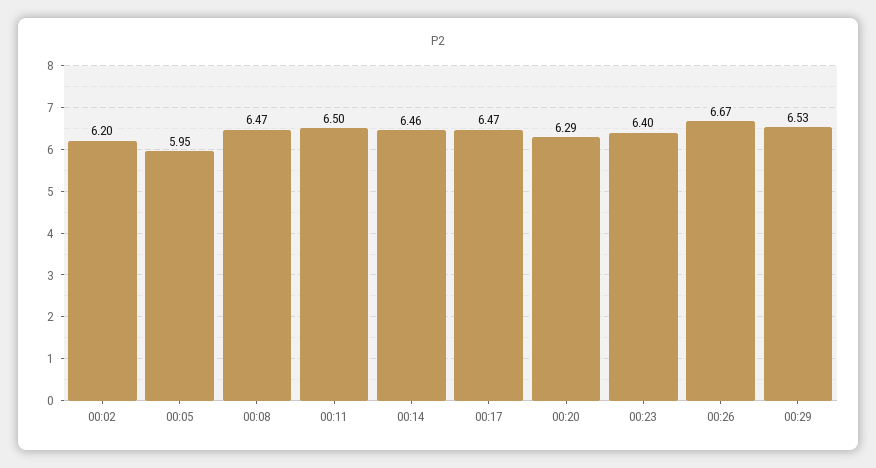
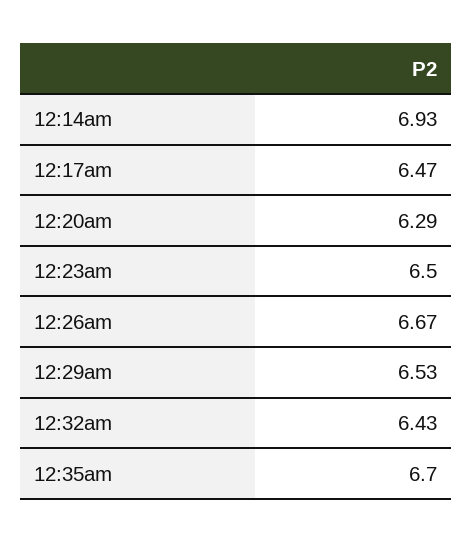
00:02: 6.2 -> none
00:05: 5.95 -> none
00:08: 6.47 -> none
00:11: 6.5 -> none
00:14: 6.46 -> 6.93
00:23: 6.4 -> 6.5
12:32am: none -> 6.43
12:35am: none -> 6.7

